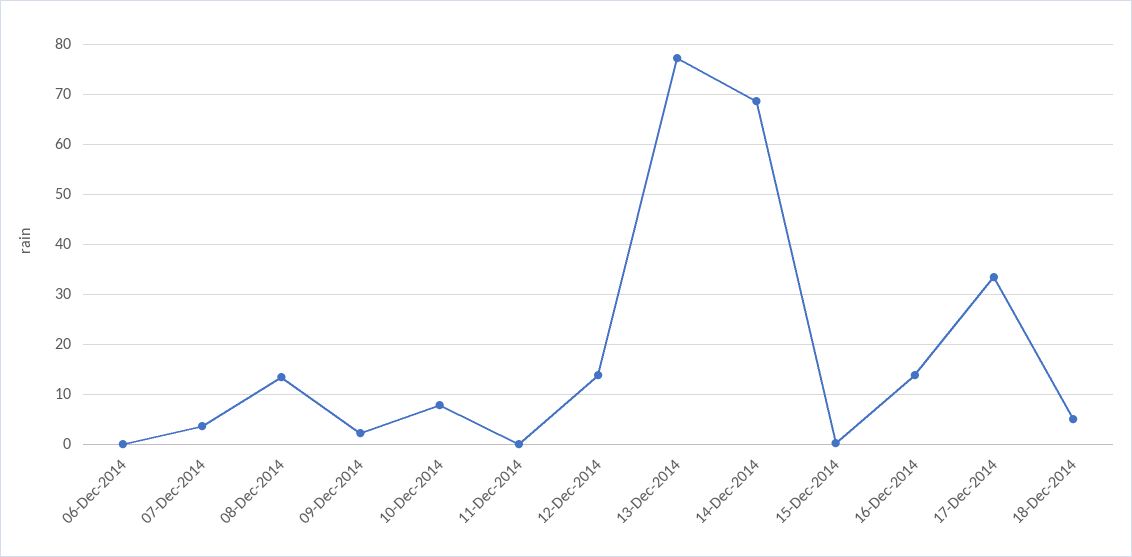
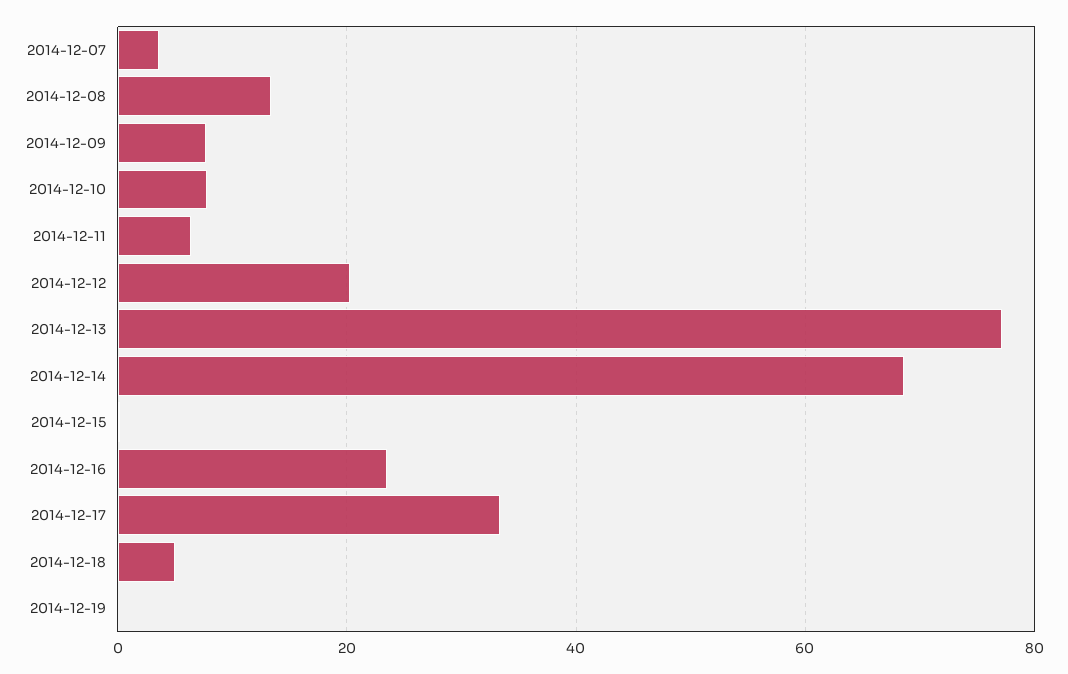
06-Dec-2014: 0 -> none
09-Dec-2014: 2 -> 8
11-Dec-2014: 0 -> 6
12-Dec-2014: 14 -> 20
16-Dec-2014: 14 -> 24
2014-12-19: none -> 0

